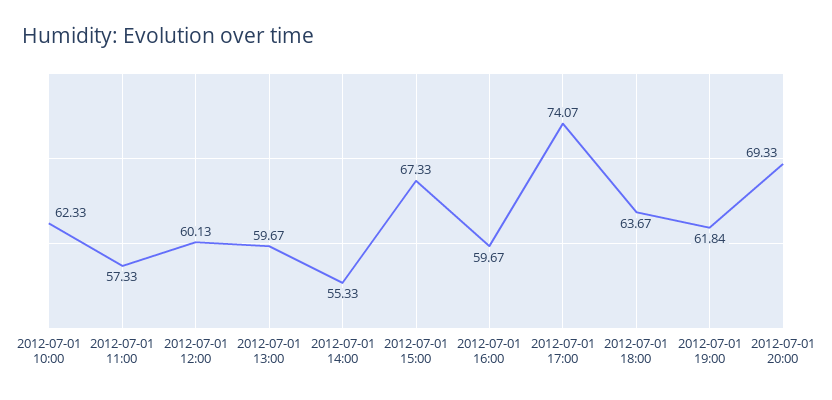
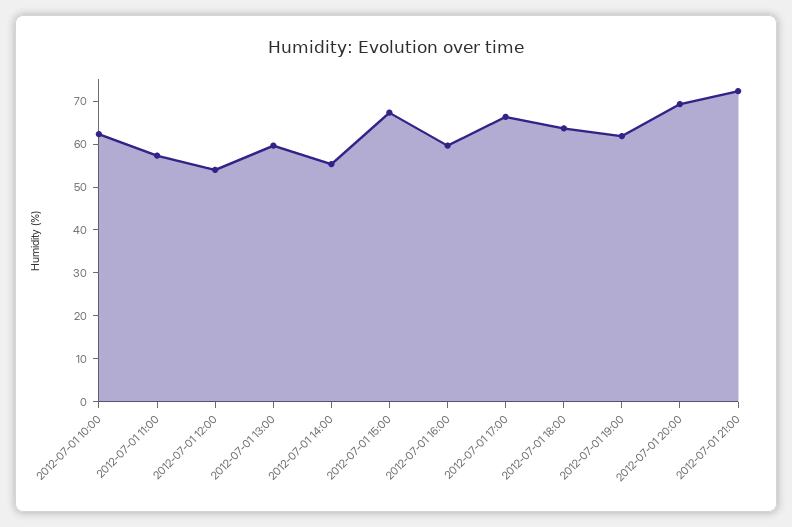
2012-07-01 12:00: 60.13 -> 54
2012-07-01 17:00: 74.07 -> 66
2012-07-01 21:00: none -> 72

